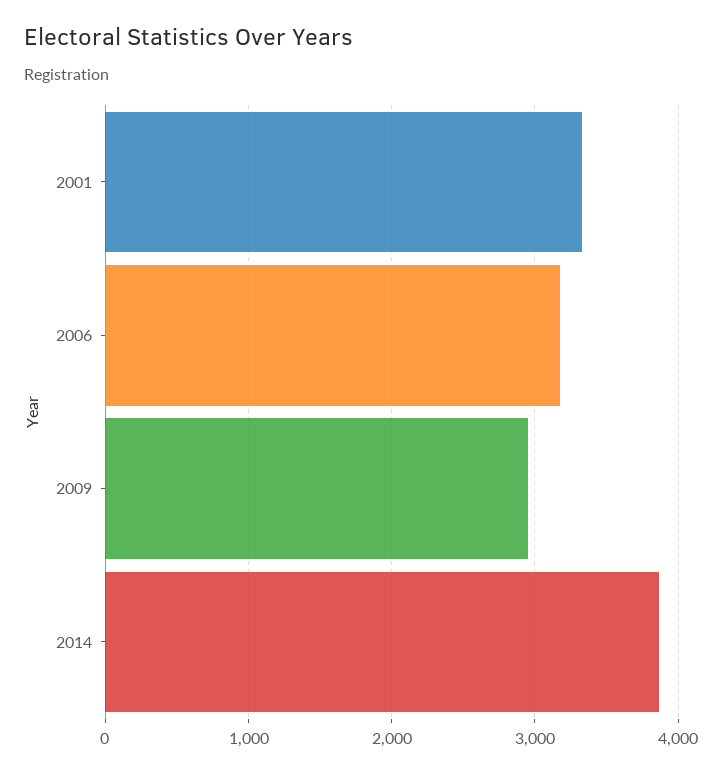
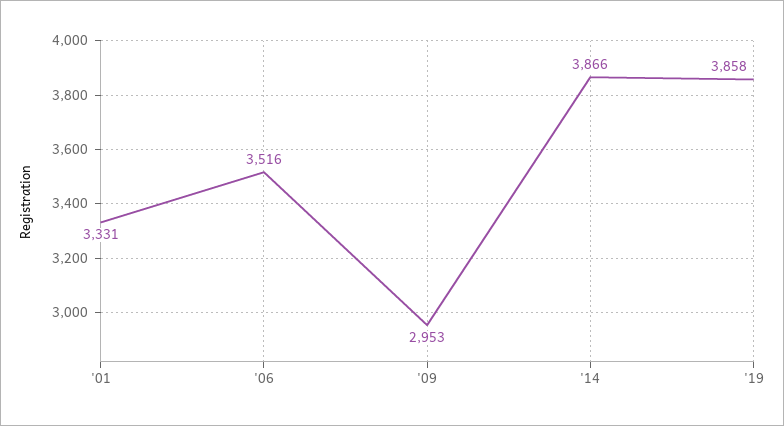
2006: 3200 -> 3516
'19: none -> 3858

